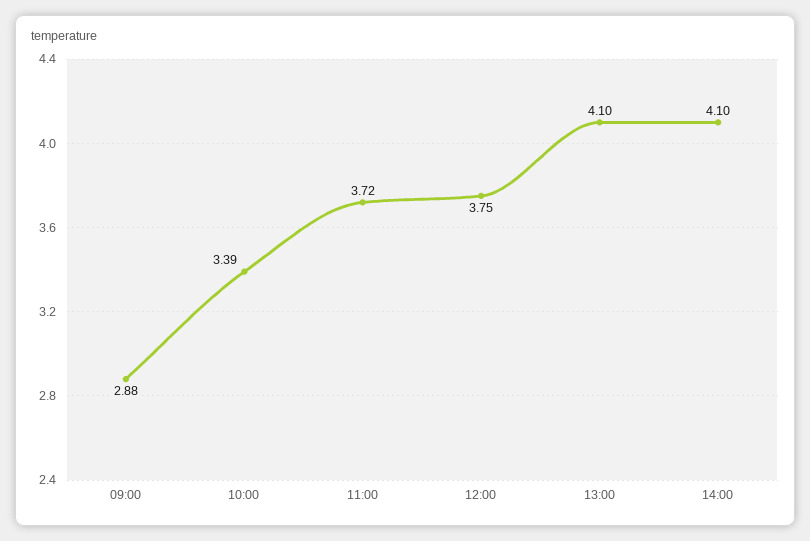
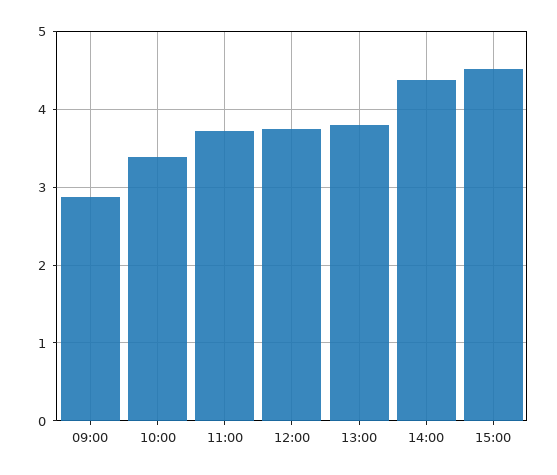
13:00: 4.1 -> 3.8
14:00: 4.1 -> 4.4
15:00: none -> 4.5

